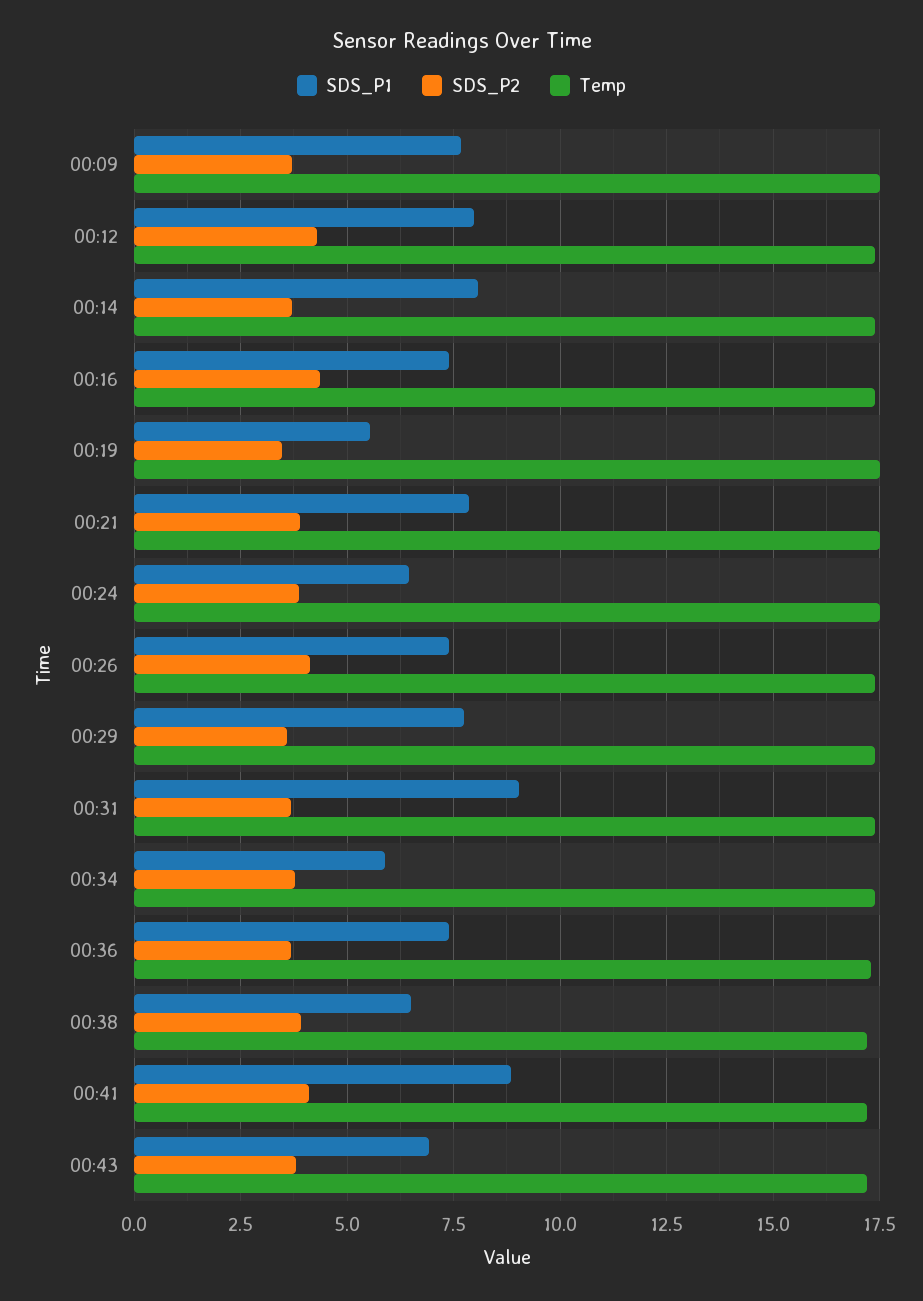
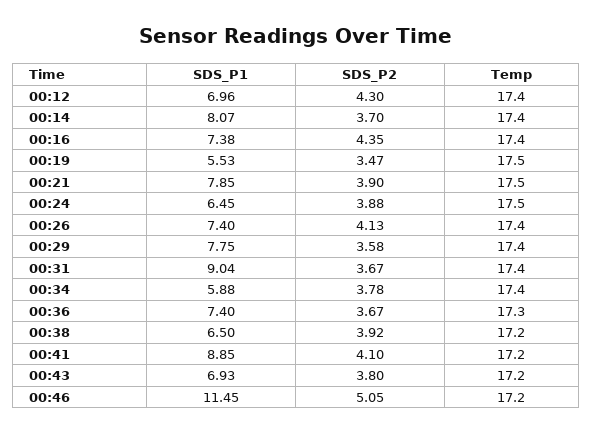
SDS_P1, 00:09: 7.75 -> none
SDS_P2, 00:09: 3.75 -> none
Temp, 00:09: 17.5 -> none
SDS_P1, 00:12: 8 -> 6.96
SDS_P1, 00:46: none -> 11.45
SDS_P2, 00:46: none -> 5.05
Temp, 00:46: none -> 17.2

